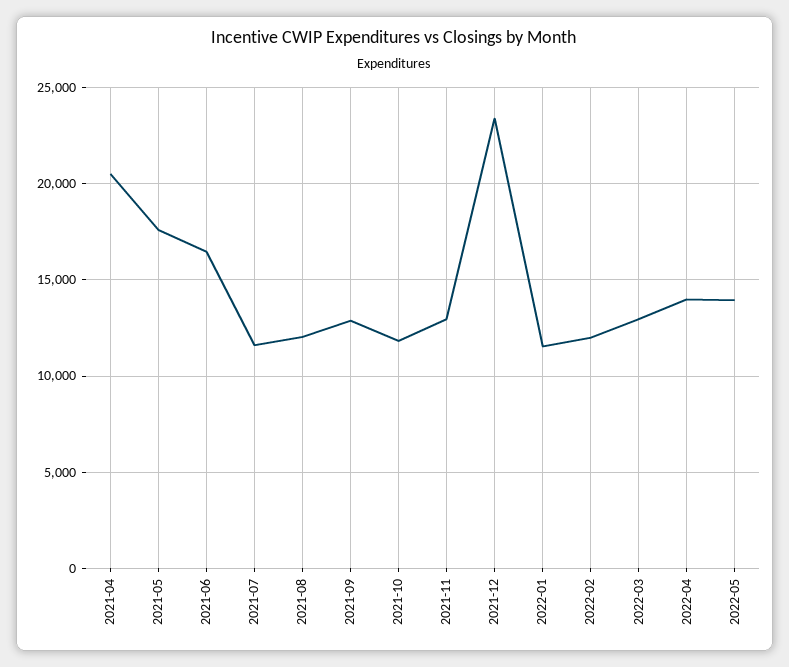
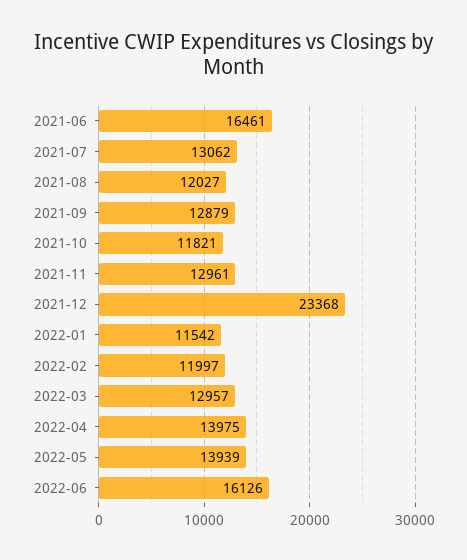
2021-04: 20500 -> none
2021-05: 17500 -> none
2021-07: 11500 -> 13062
2022-06: none -> 16126

